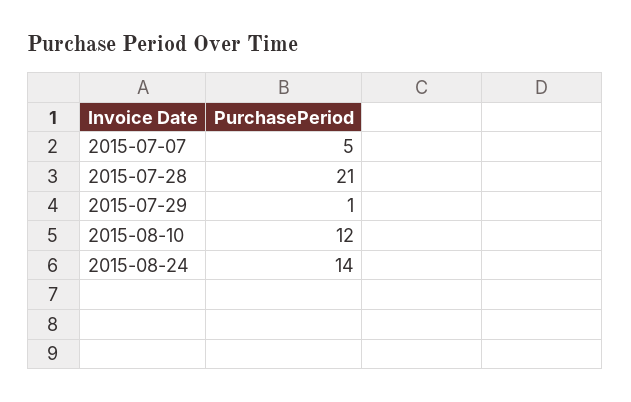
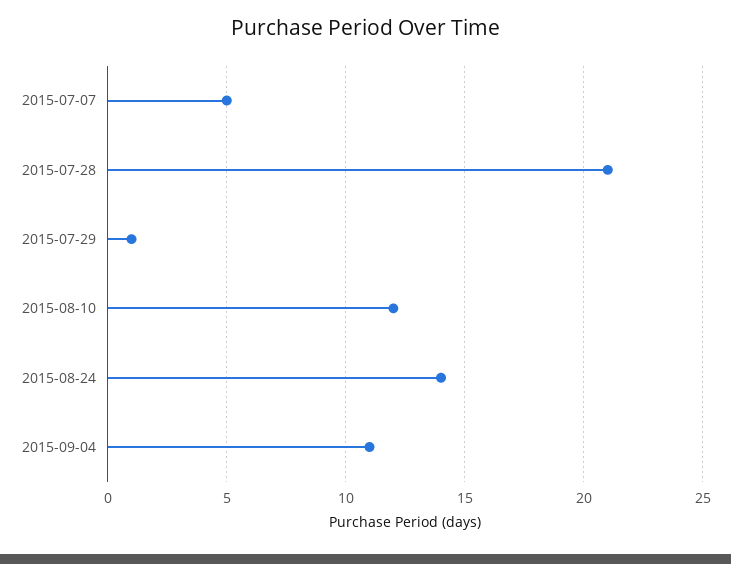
2015-09-04: none -> 11

